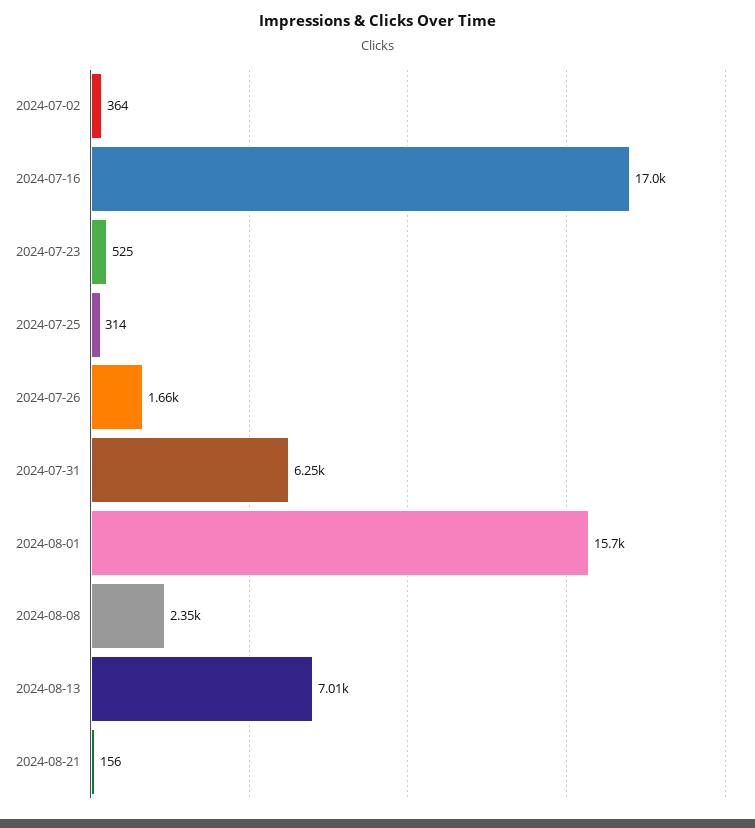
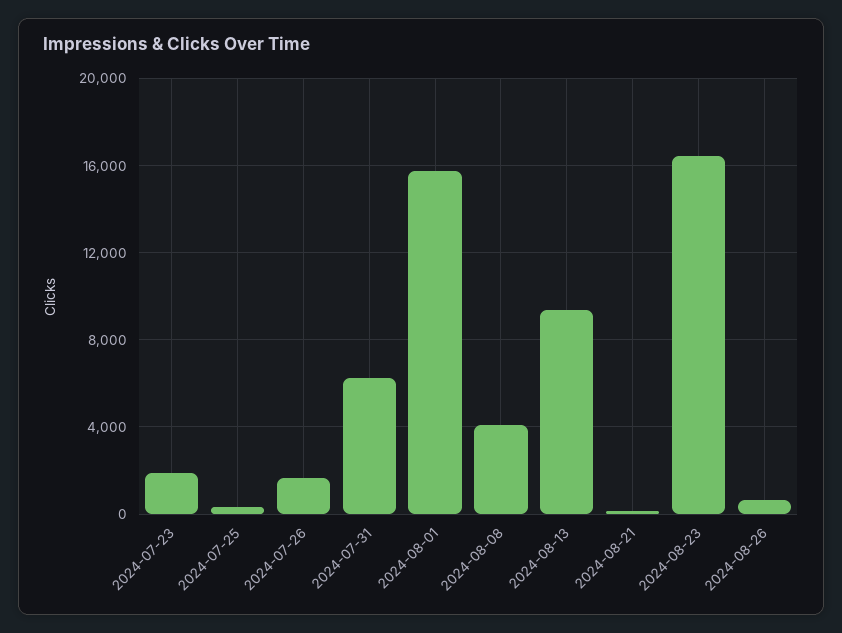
2024-07-02: 364 -> none
2024-07-16: 17000 -> none
2024-07-23: 525 -> 2000
2024-08-08: 2350 -> 4000
2024-08-13: 7010 -> 9500
2024-08-23: none -> 16500
2024-08-26: none -> 500

